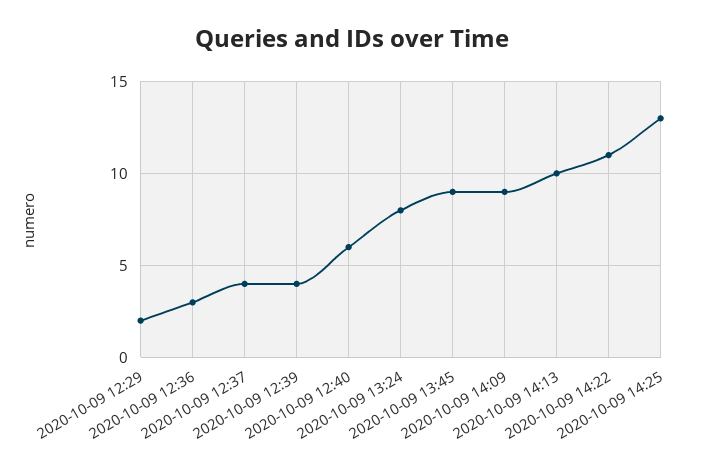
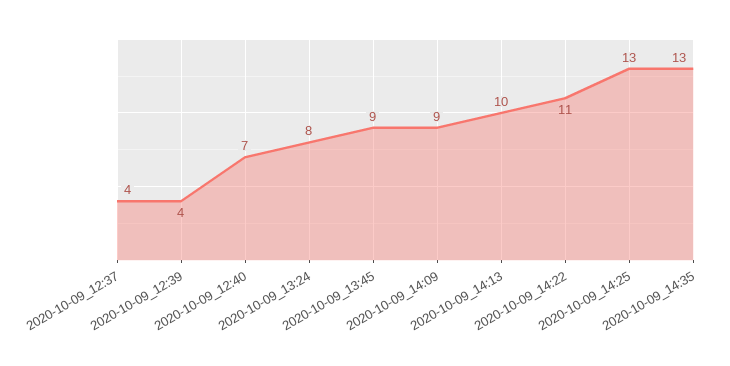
2020-10-09 12:29: 2 -> none
2020-10-09 12:36: 3 -> none
2020-10-09 12:40: 6 -> 7
2020-10-09_14:35: none -> 13

